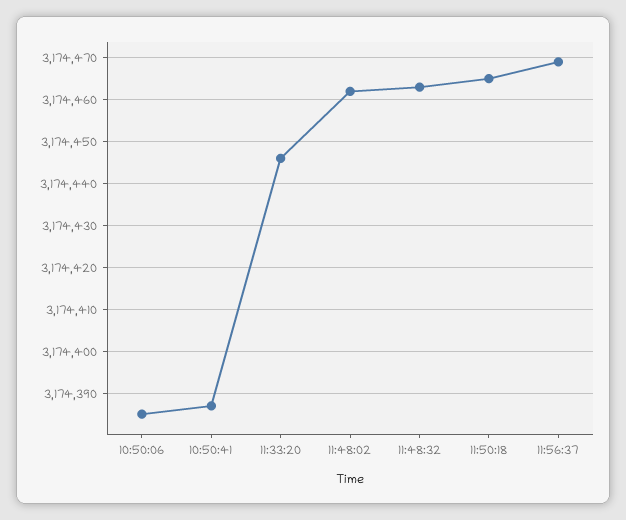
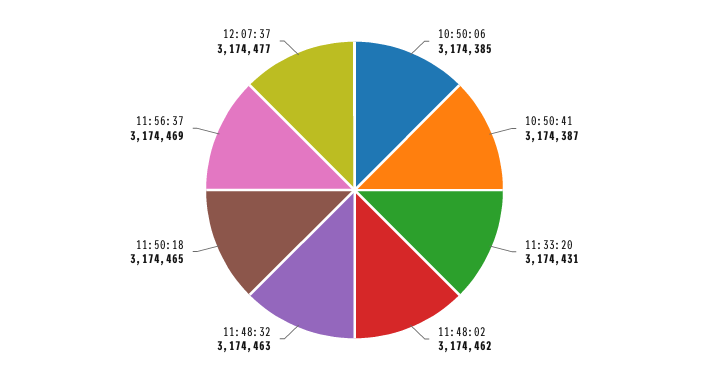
11:33:20: 3174445 -> 3174431
12:07:37: none -> 3174477

